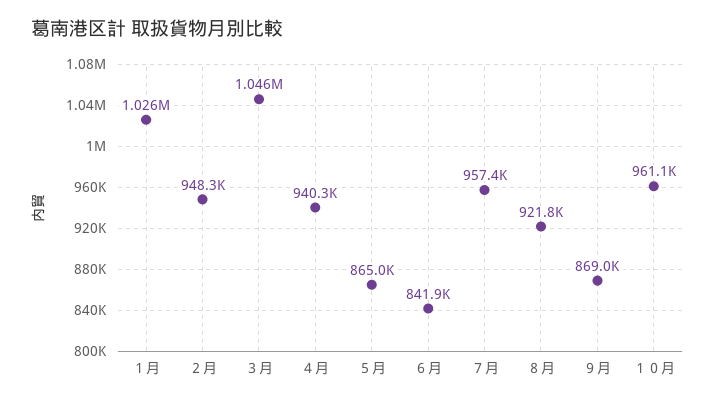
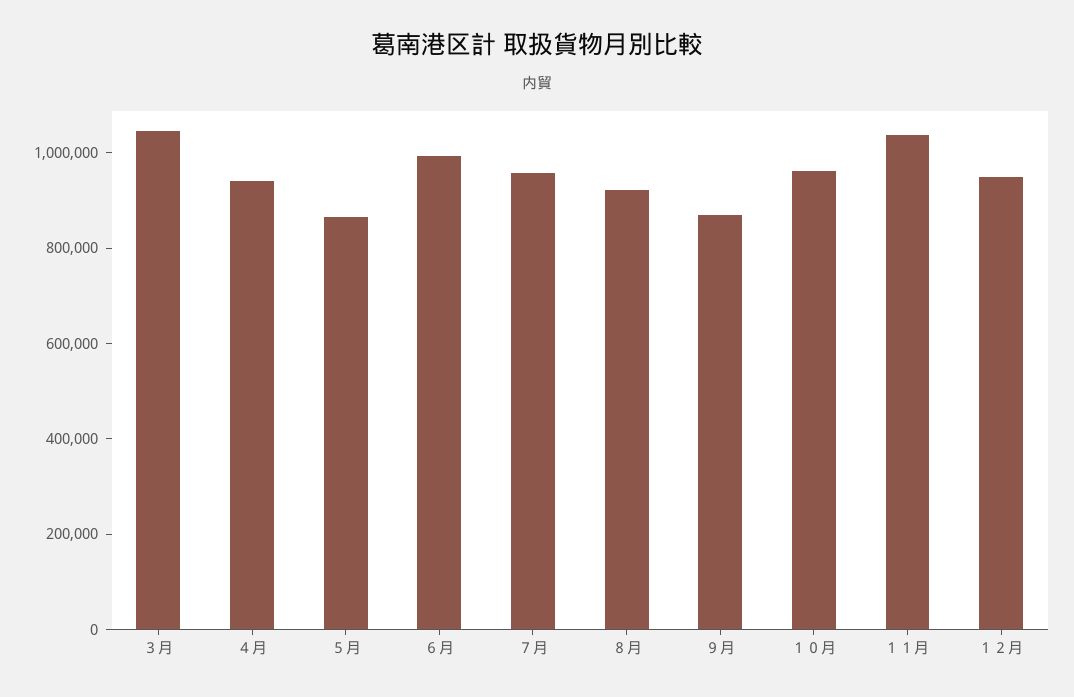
１月: 1026000 -> none
２月: 948300 -> none
６月: 841900 -> 1000000
１１月: none -> 1050000
１２月: none -> 950000

